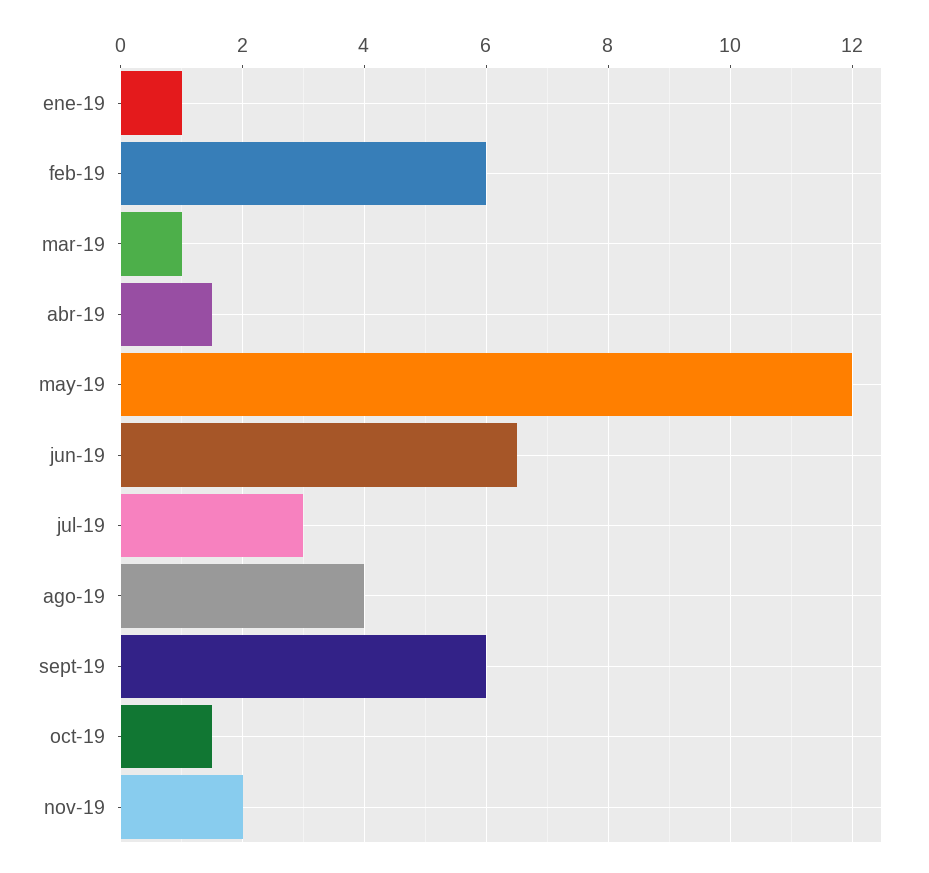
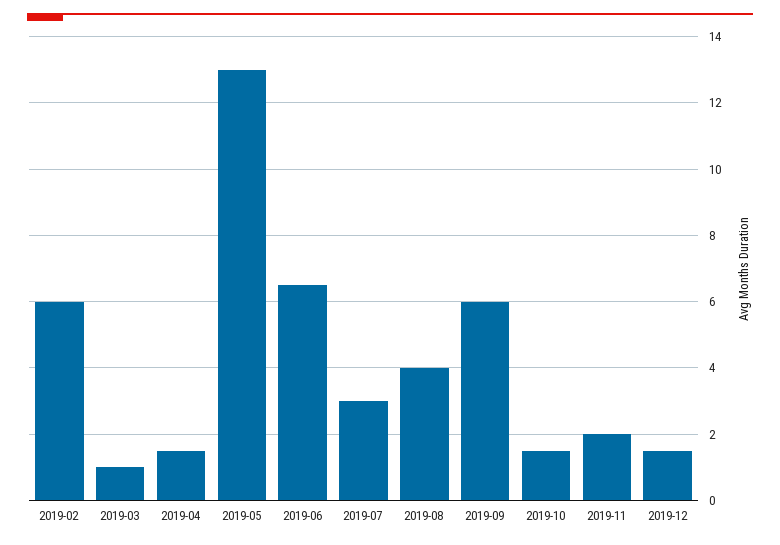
ene-19: 1 -> none
may-19: 12 -> 13
2019-12: none -> 1.5

